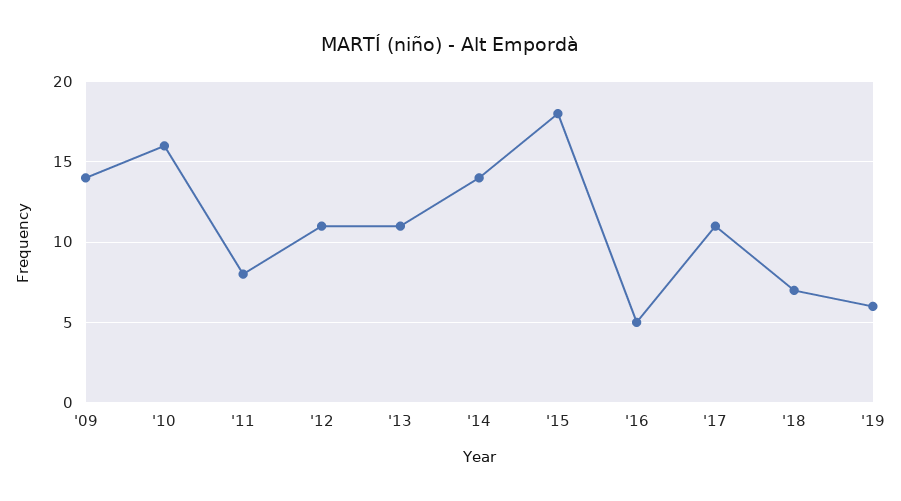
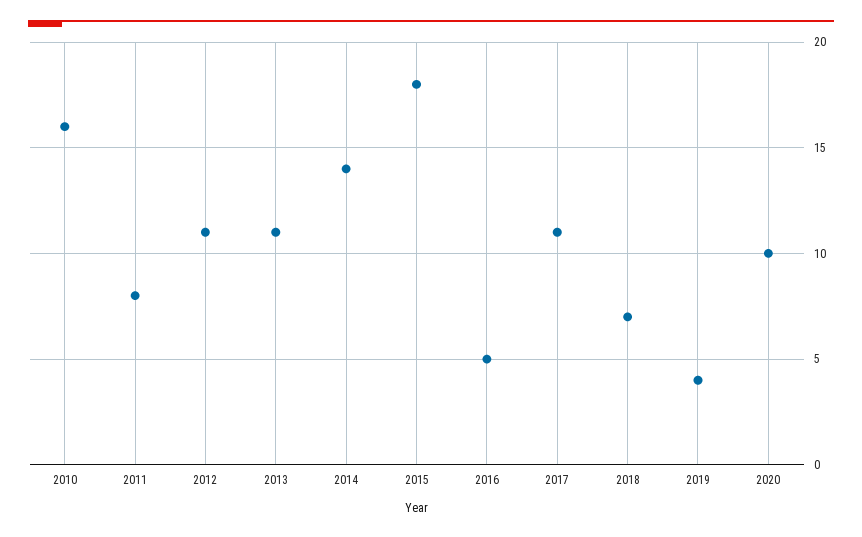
'09: 14 -> none
'19: 6 -> 4
2020: none -> 10

